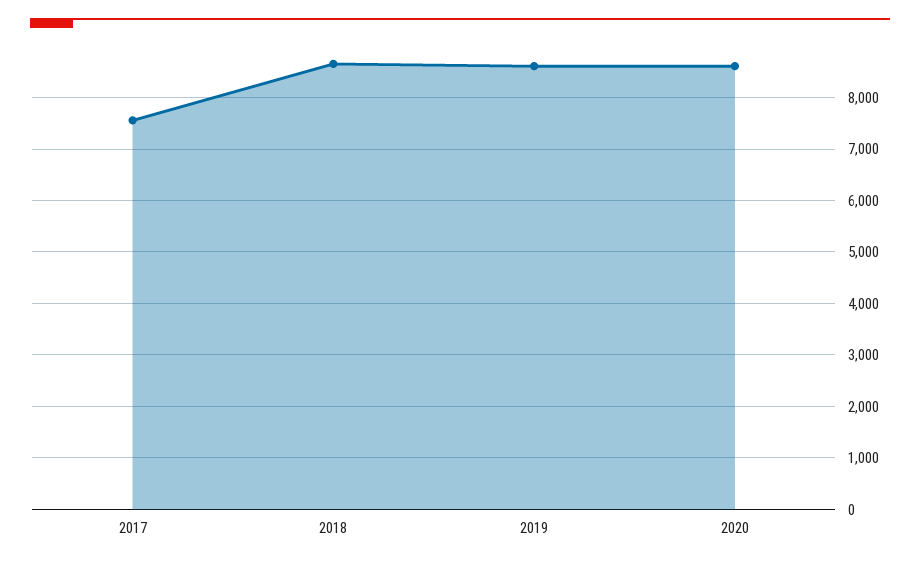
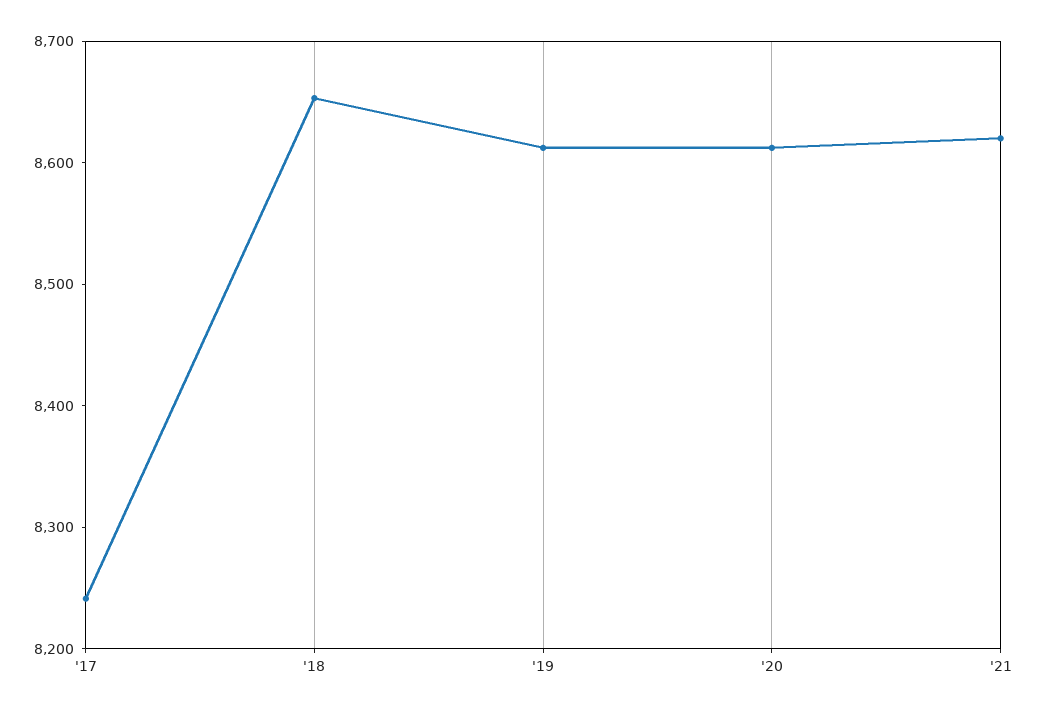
2017: 7600 -> 8240
'21: none -> 8620

